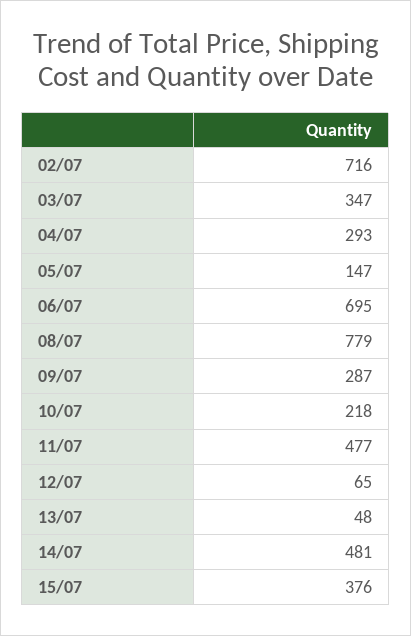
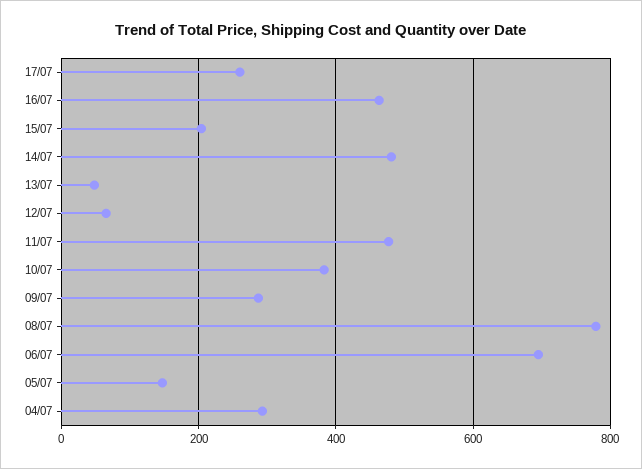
02/07: 716 -> none
03/07: 347 -> none
10/07: 218 -> 380
15/07: 376 -> 200
17/07: none -> 260
16/07: none -> 460

